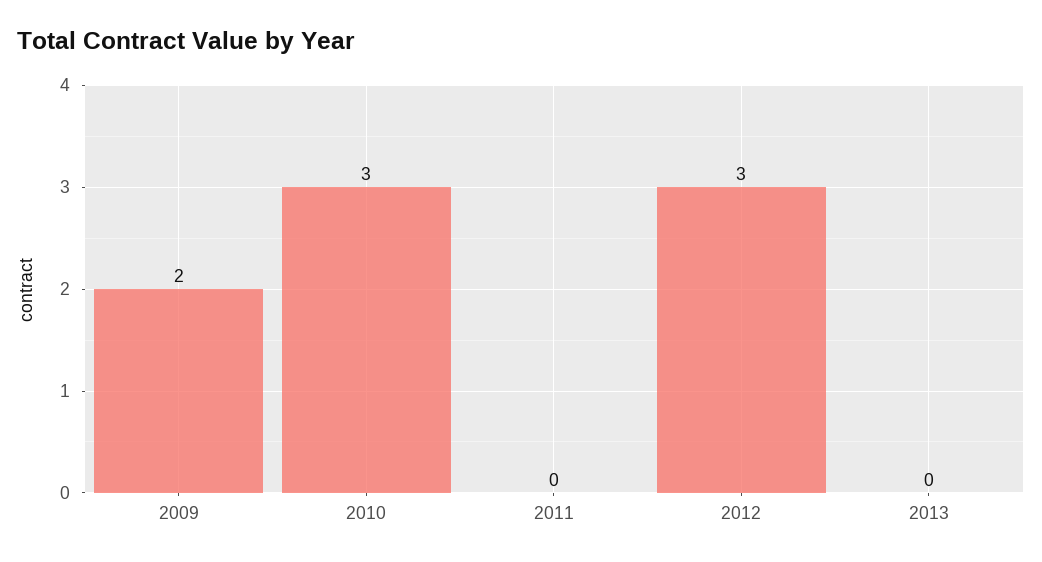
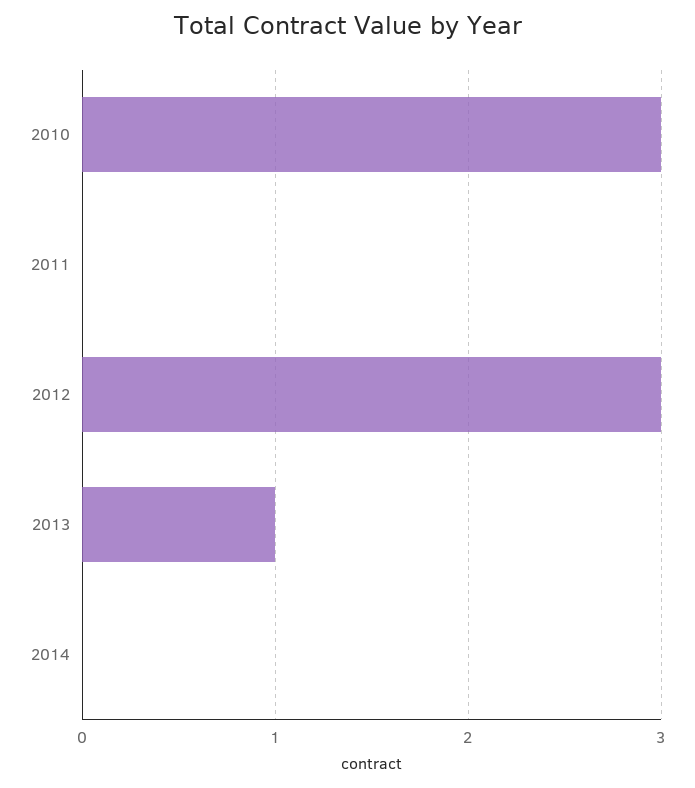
2009: 2 -> none
2013: 0 -> 1
2014: none -> 0

